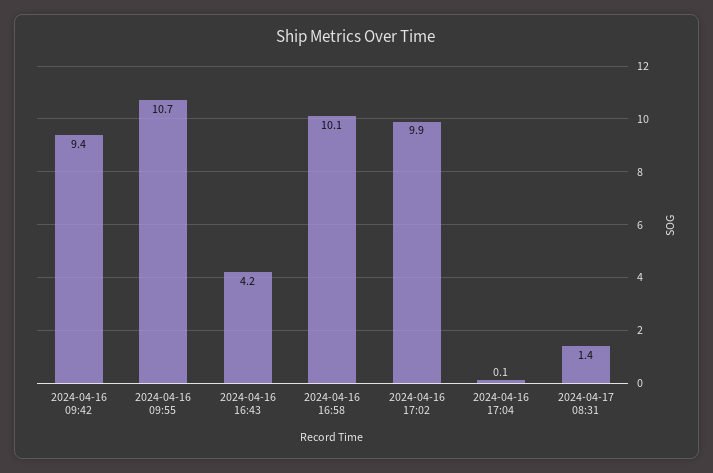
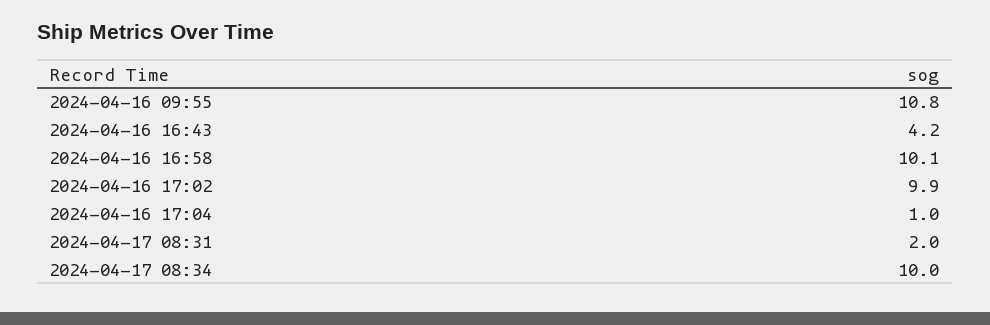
2024-04-16 09:42: 9.4 -> none
2024-04-16 09:55: 10.7 -> 10.8
2024-04-16 17:04: 0.1 -> 1
2024-04-17 08:31: 1.4 -> 2
2024-04-17 08:34: none -> 10

